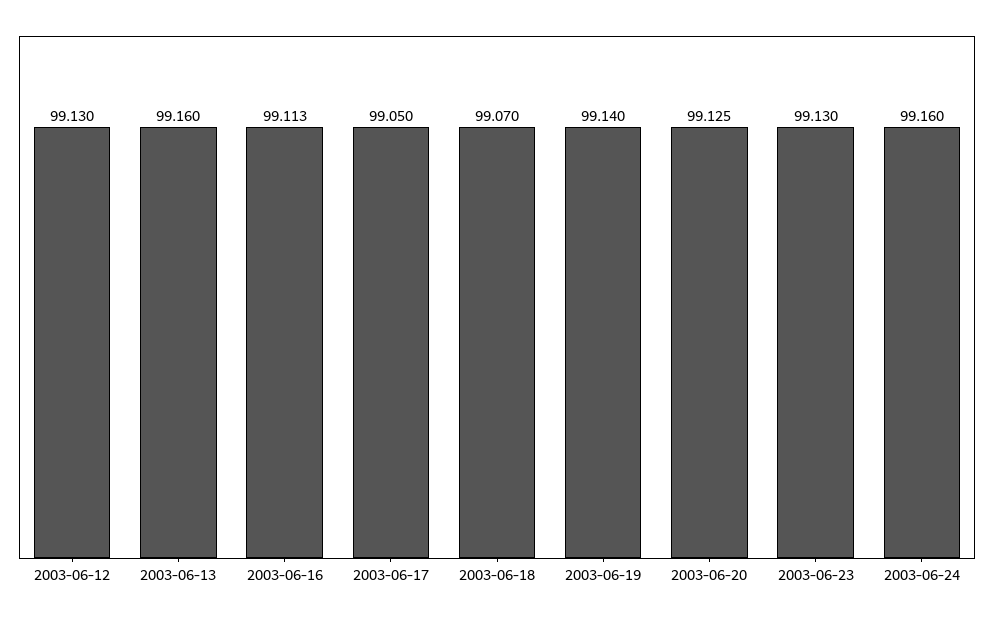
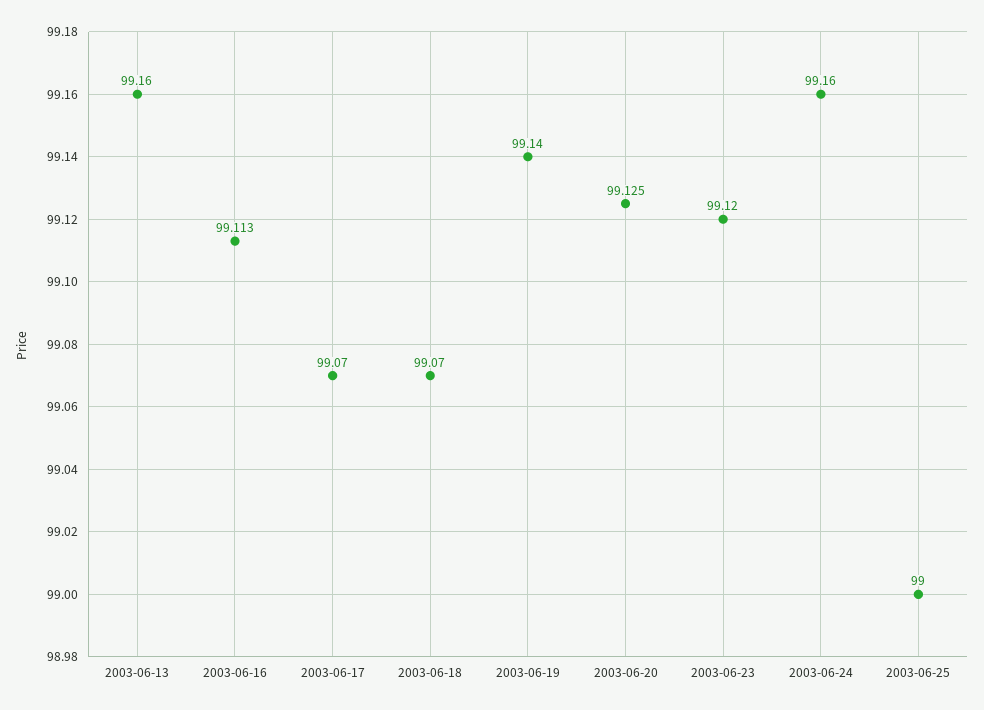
2003-06-12: 99.13 -> none
2003-06-17: 99.05 -> 99.07
2003-06-23: 99.13 -> 99.12
2003-06-25: none -> 99

